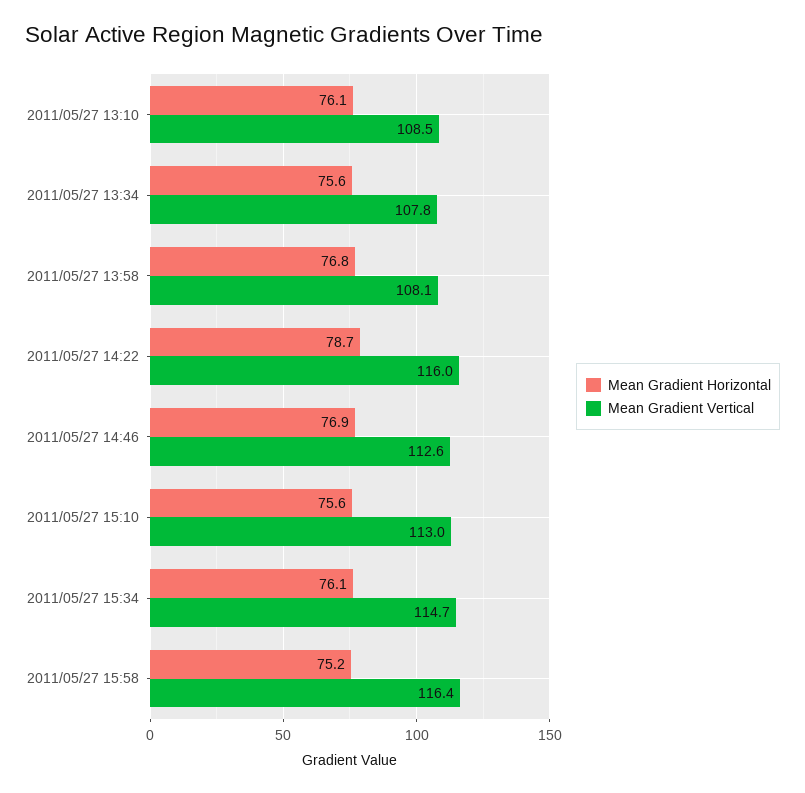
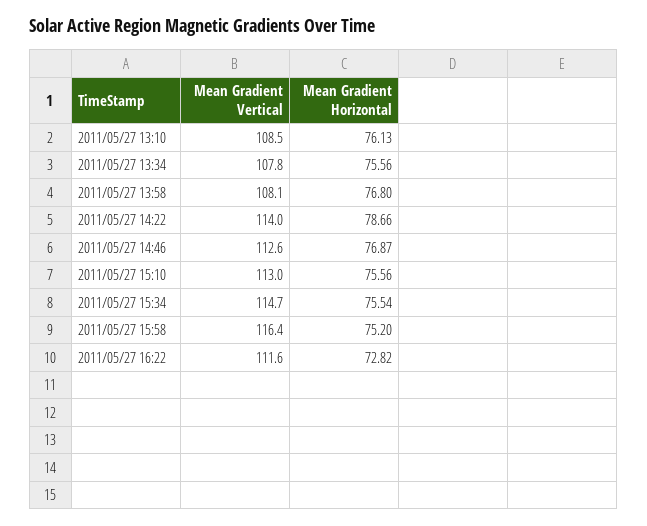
Mean Gradient Vertical, 2011/05/27 14:22: 116 -> 114
Mean Gradient Horizontal, 2011/05/27 15:34: 76.1 -> 75.54
Mean Gradient Vertical, 2011/05/27 16:22: none -> 111.6
Mean Gradient Horizontal, 2011/05/27 16:22: none -> 72.82

